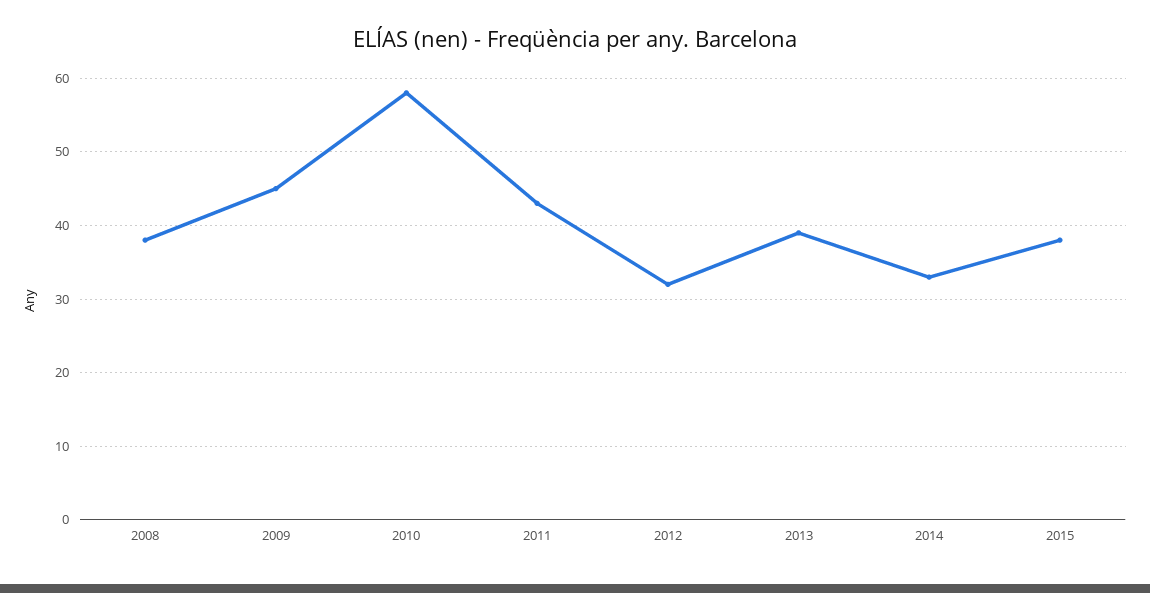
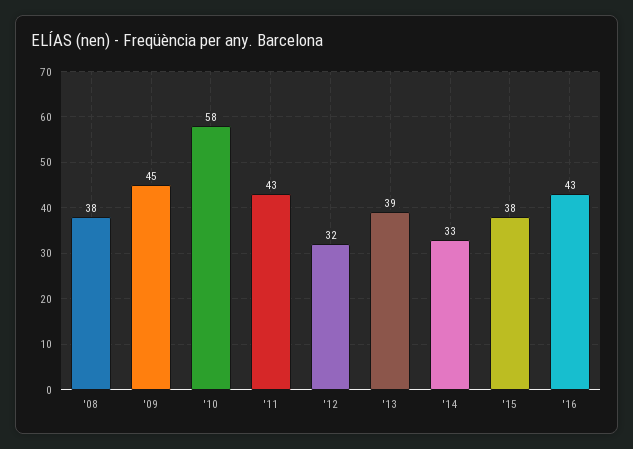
'16: none -> 43

